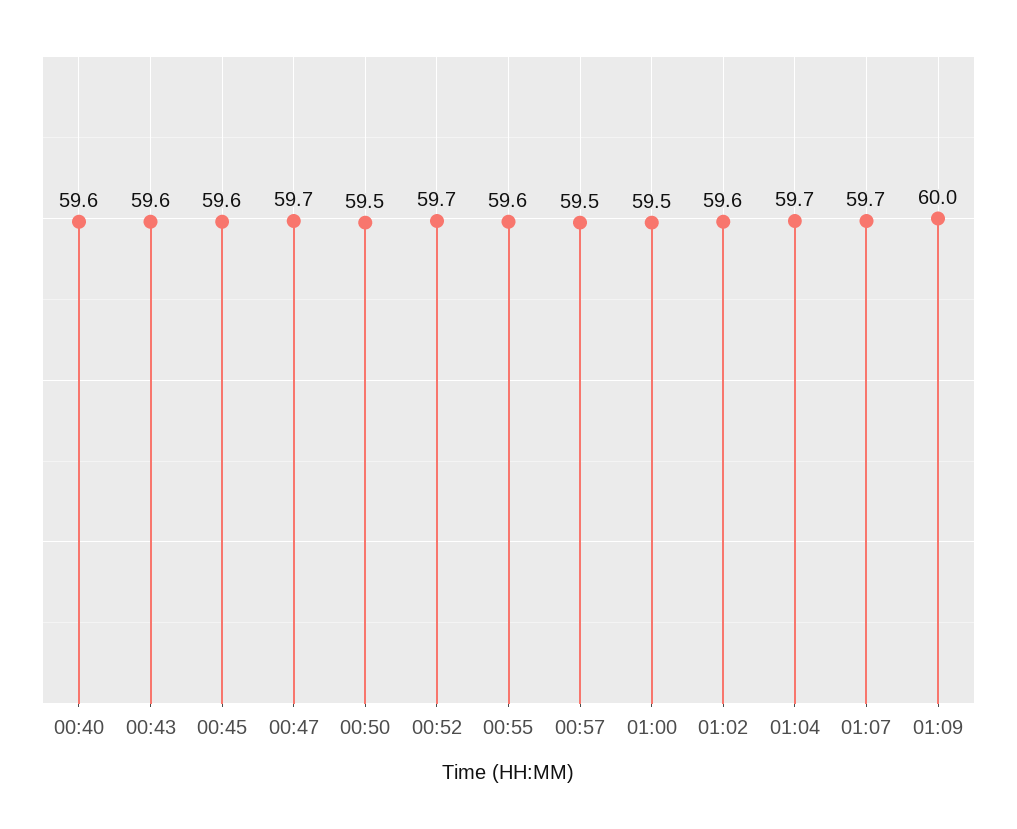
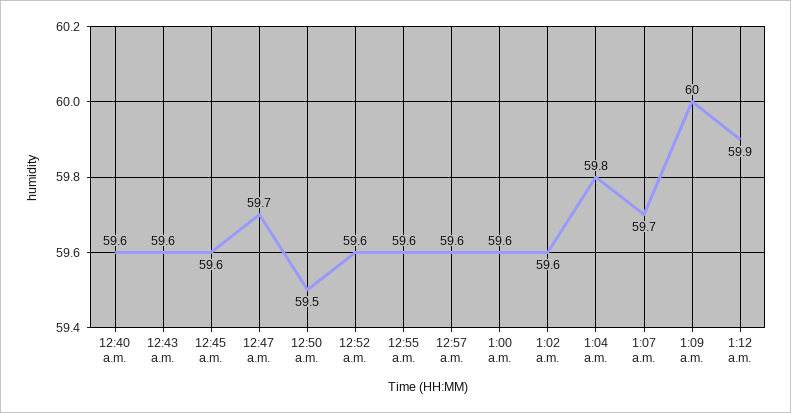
00:52: 59.7 -> 59.6
00:57: 59.5 -> 59.6
01:00: 59.5 -> 59.6
01:04: 59.7 -> 59.8
1:12 a.m.: none -> 59.9

